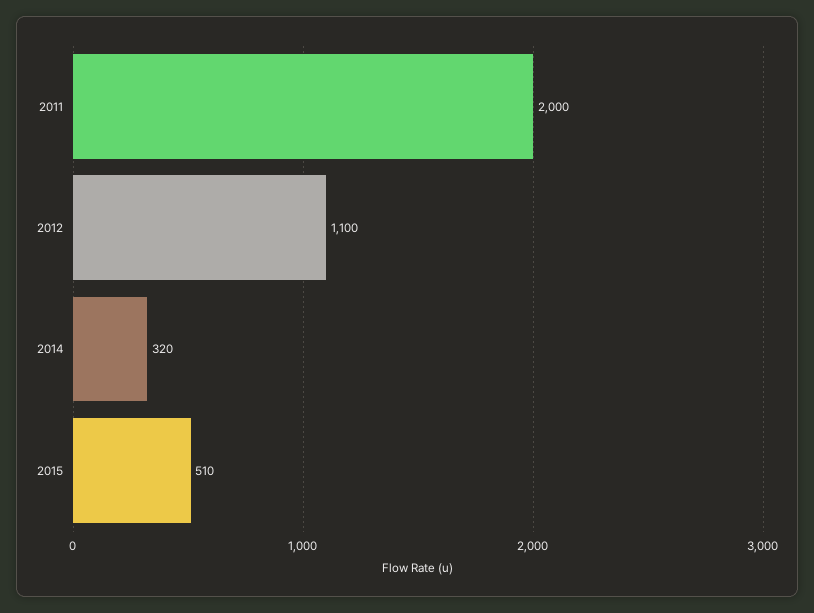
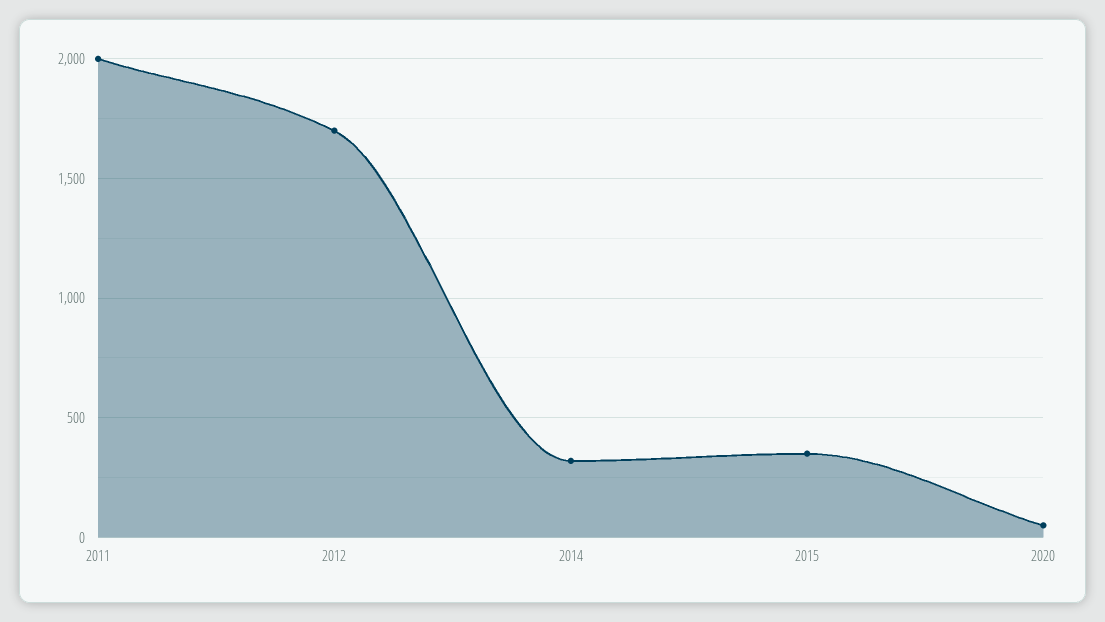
2012: 1100 -> 1700
2015: 510 -> 350
2020: none -> 50

